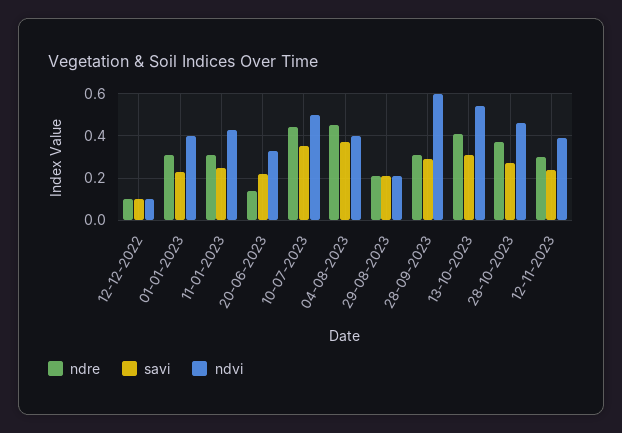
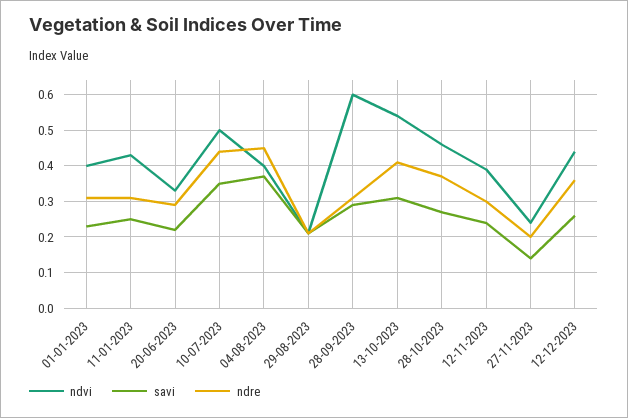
ndre, 12-12-2022: 0.1 -> none
savi, 12-12-2022: 0.1 -> none
ndvi, 12-12-2022: 0.1 -> none
ndre, 20-06-2023: 0.15 -> 0.3
ndvi, 27-11-2023: none -> 0.25
savi, 27-11-2023: none -> 0.15
ndre, 27-11-2023: none -> 0.2
ndvi, 12-12-2023: none -> 0.45
savi, 12-12-2023: none -> 0.25
ndre, 12-12-2023: none -> 0.35

